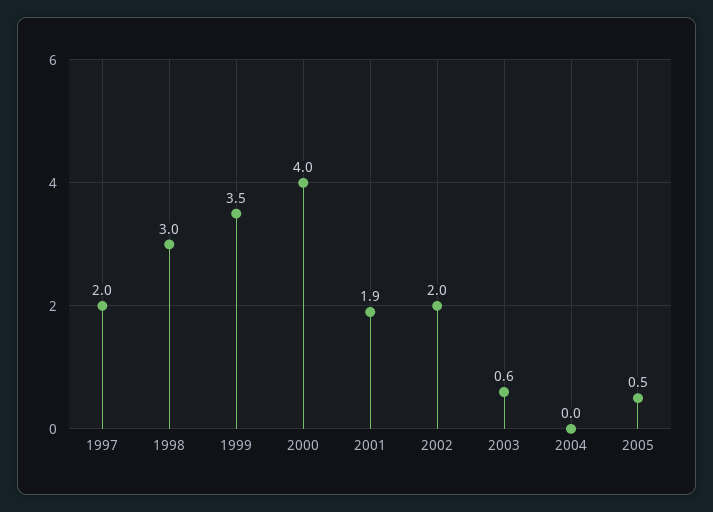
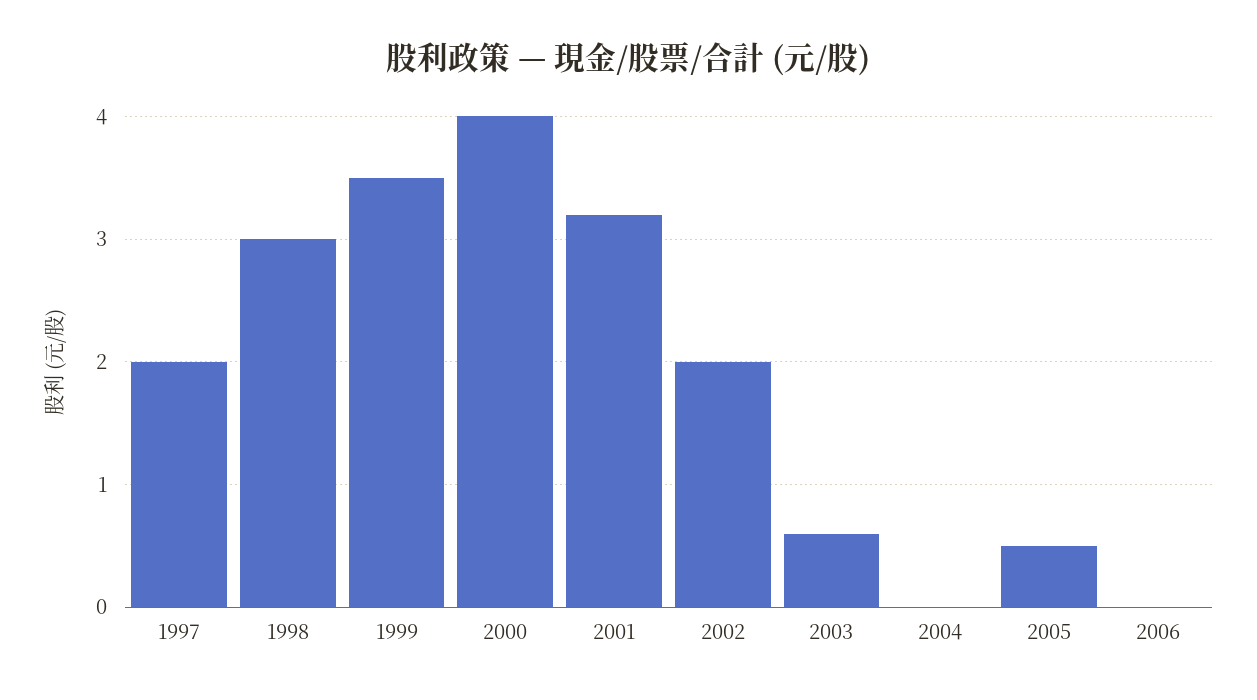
2001: 1.9 -> 3.2
2006: none -> 0

